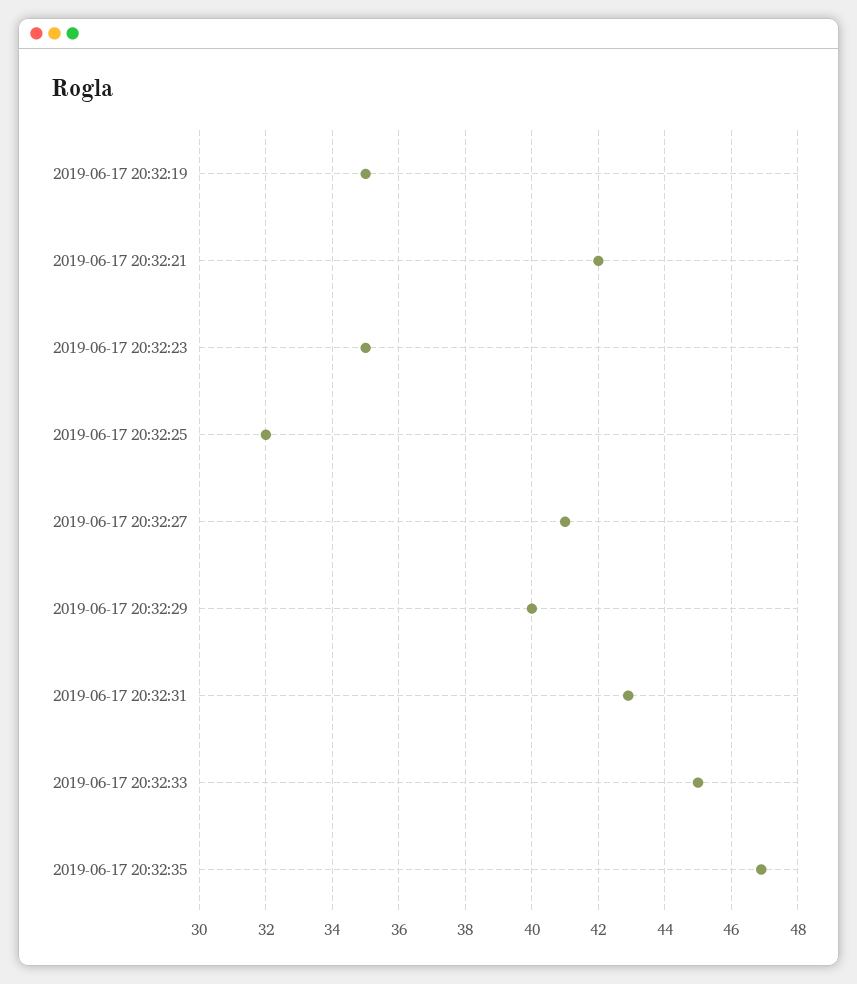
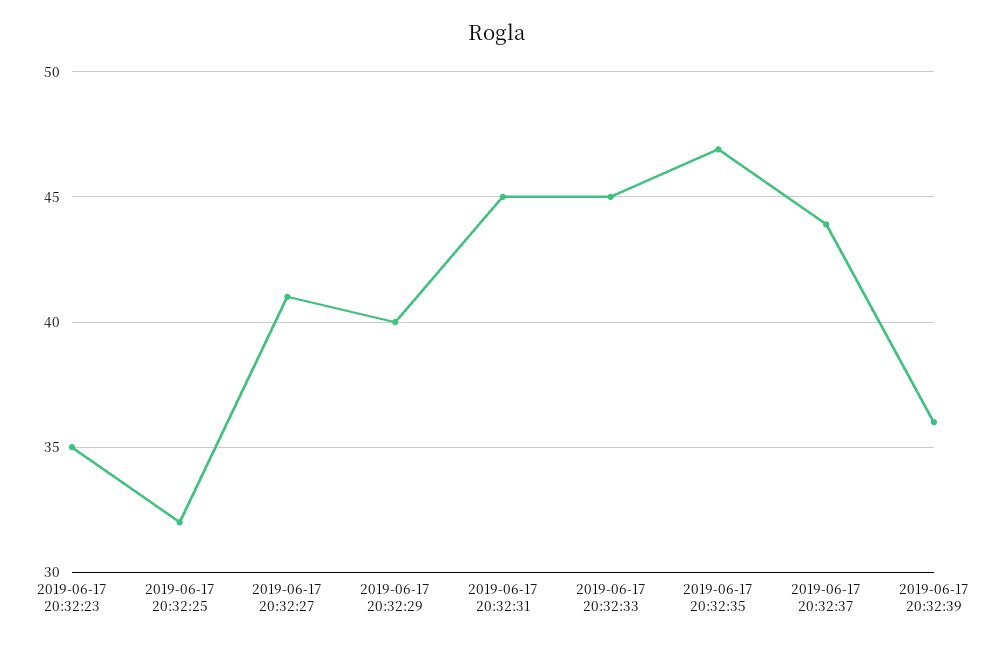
2019-06-17 20:32:19: 35 -> none
2019-06-17 20:32:21: 42 -> none
2019-06-17 20:32:31: 43 -> 45
2019-06-17 20:32:37: none -> 44
2019-06-17 20:32:39: none -> 36

